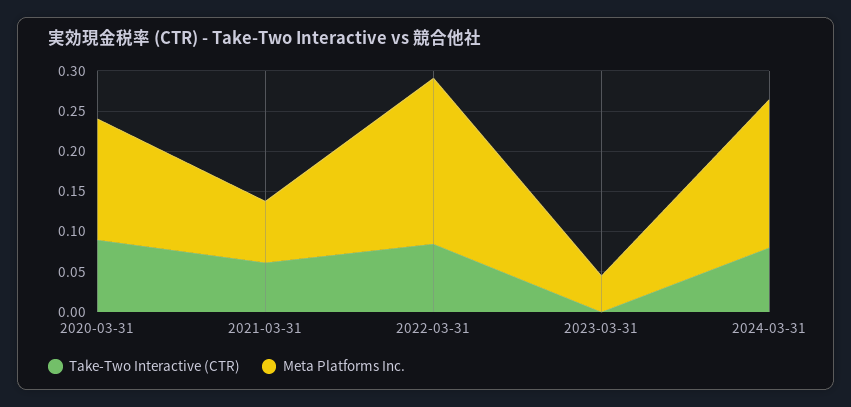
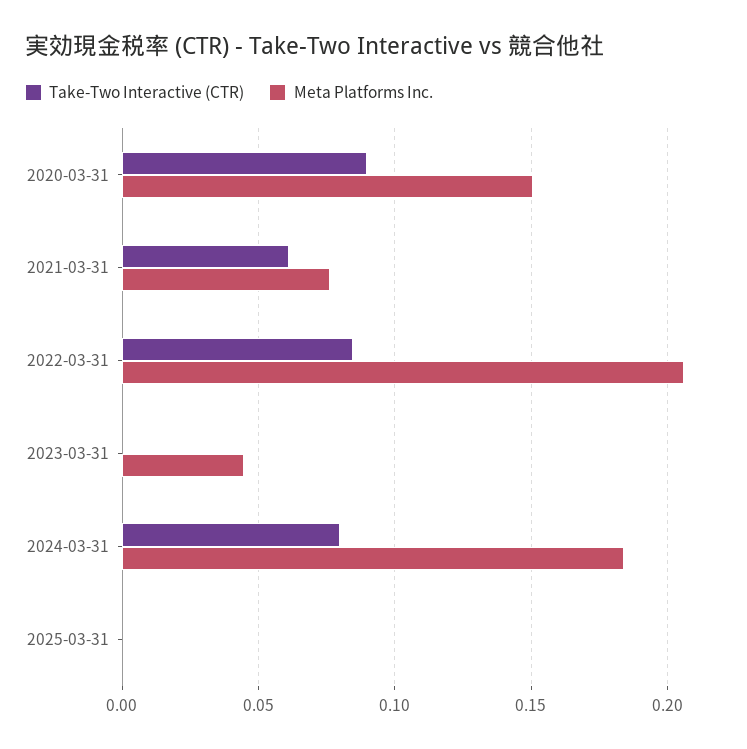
Take-Two Interactive (CTR), 2025-03-31: none -> 0
Meta Platforms Inc., 2025-03-31: none -> 0

